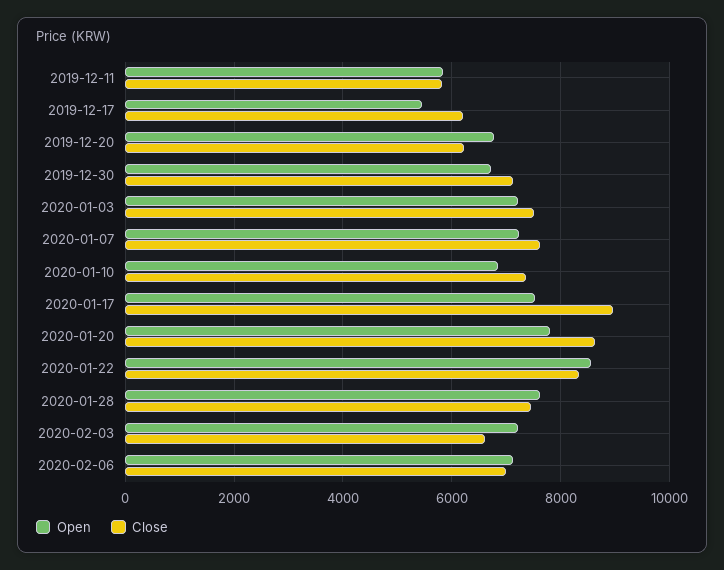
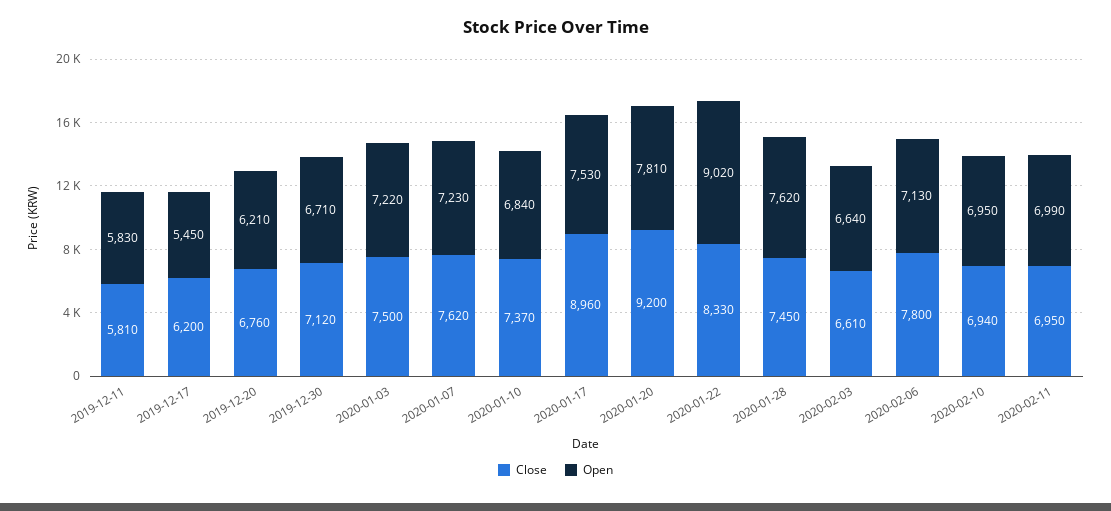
Open, 2019-12-20: 6800 -> 6210
Close, 2019-12-20: 6200 -> 6760
Close, 2020-01-20: 8600 -> 9200
Open, 2020-01-22: 8600 -> 9020
Open, 2020-02-03: 7200 -> 6640
Close, 2020-02-06: 7000 -> 7800
Close, 2020-02-10: none -> 6940
Open, 2020-02-10: none -> 6950
Close, 2020-02-11: none -> 6950
Open, 2020-02-11: none -> 6990

